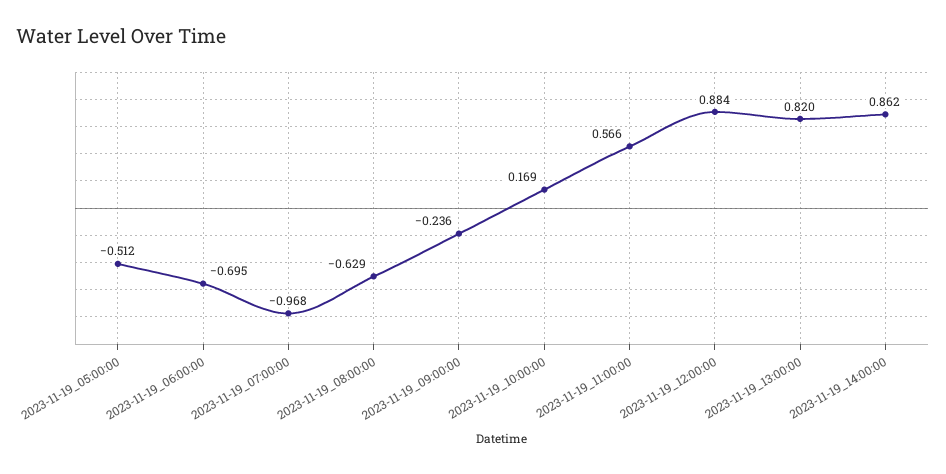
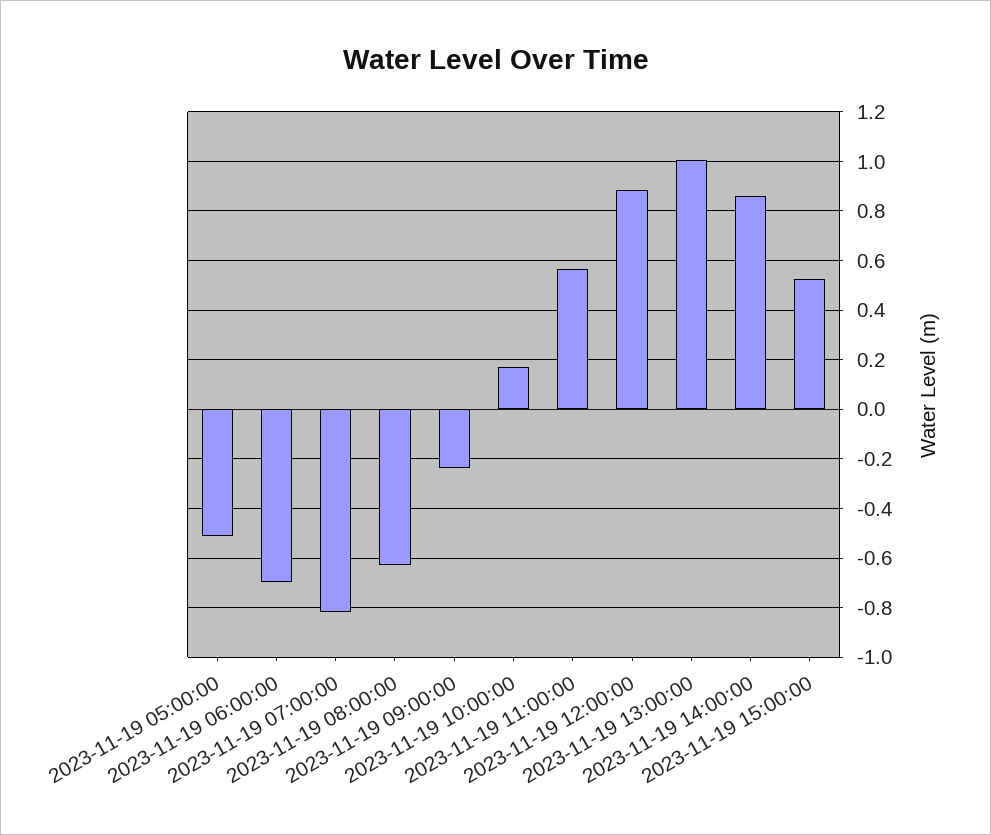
2023-11-19_07:00:00: -0.968 -> -0.825
2023-11-19_13:00:00: 0.82 -> 1
2023-11-19 15:00:00: none -> 0.525

